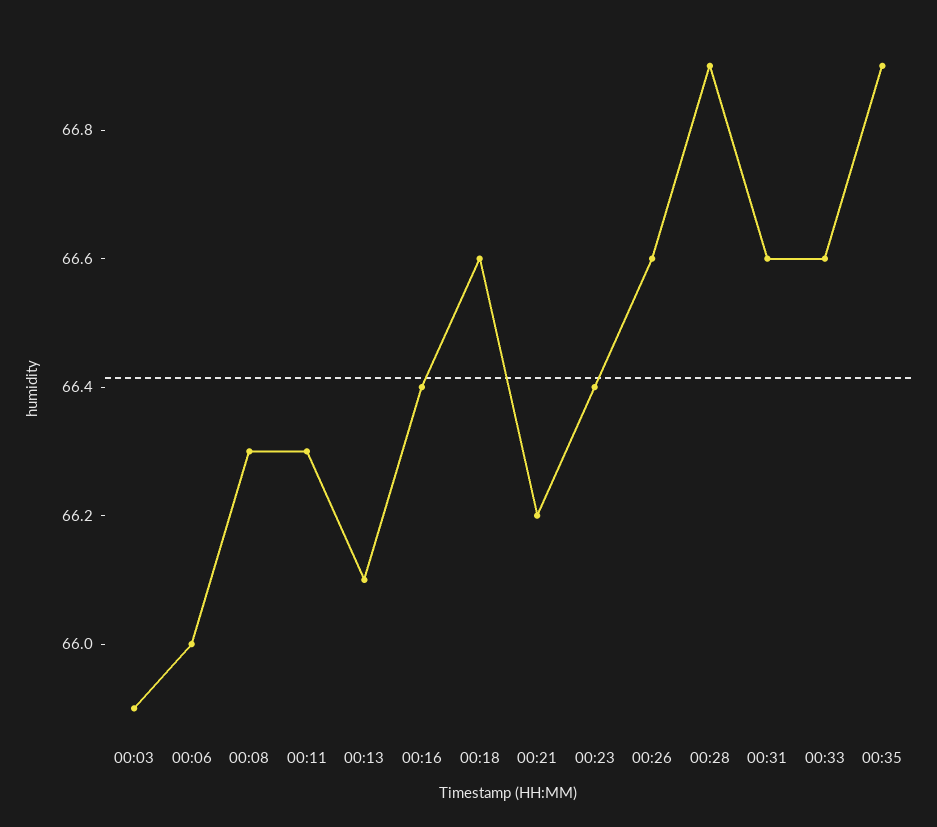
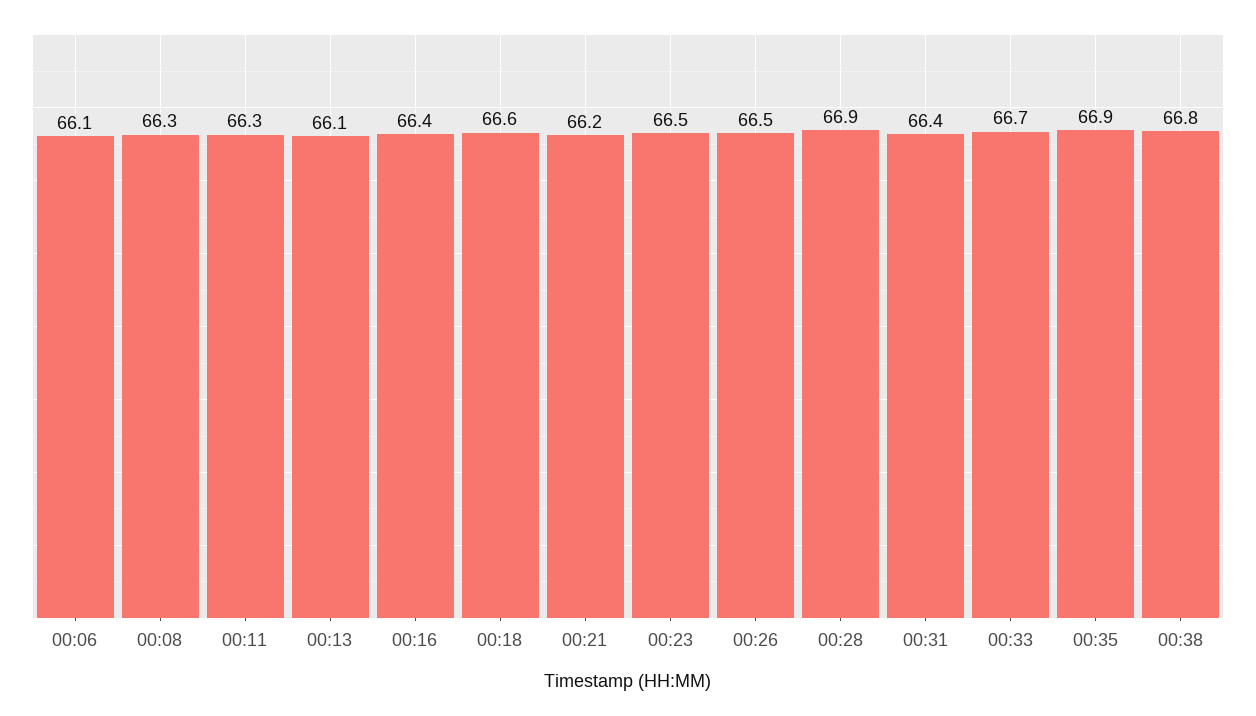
00:03: 65.9 -> none
00:06: 66 -> 66.1
00:23: 66.4 -> 66.5
00:26: 66.6 -> 66.5
00:31: 66.6 -> 66.4
00:33: 66.6 -> 66.7
00:38: none -> 66.8

